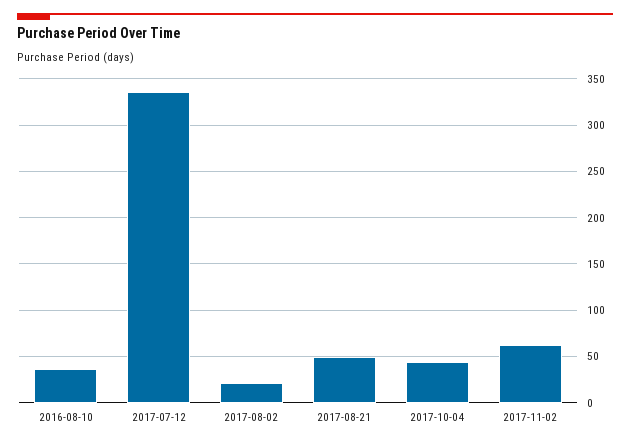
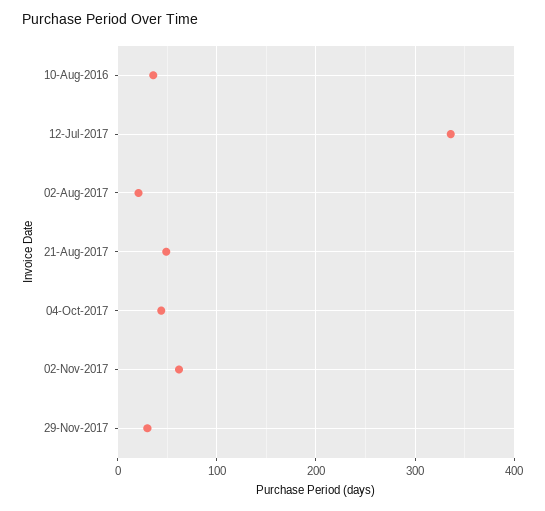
29-Nov-2017: none -> 30

